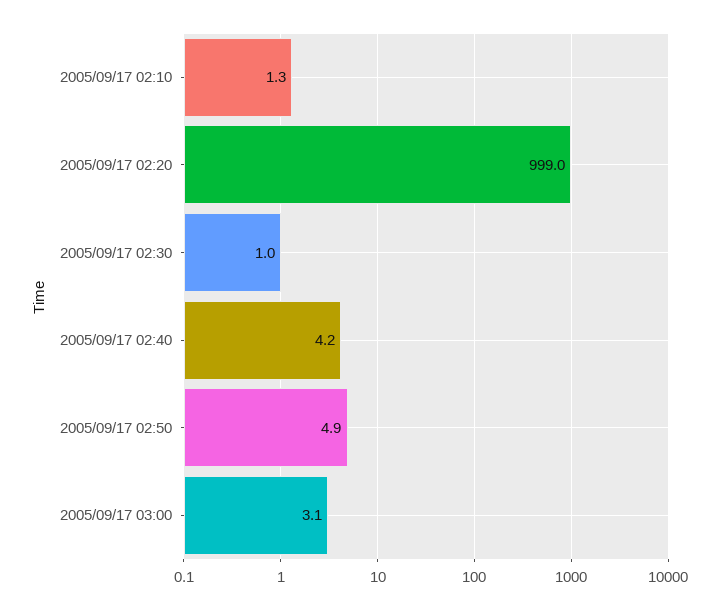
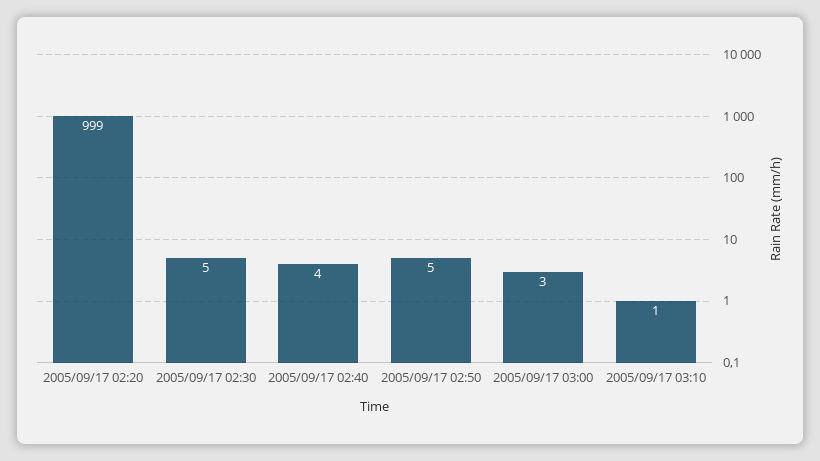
2005/09/17 02:10: 1.3 -> none
2005/09/17 02:30: 1 -> 5
2005/09/17 03:10: none -> 1

